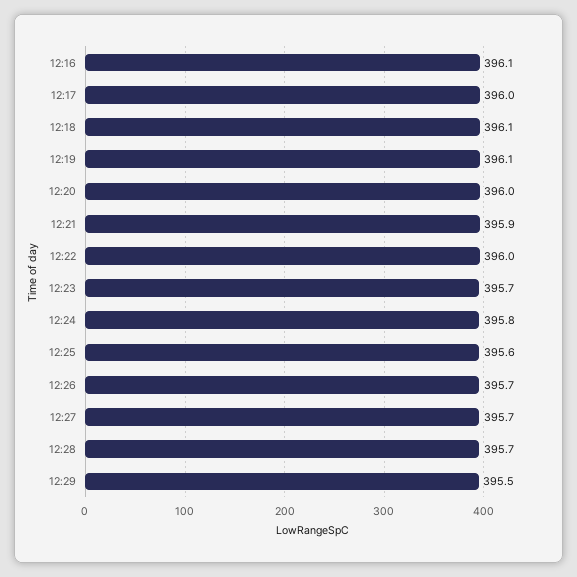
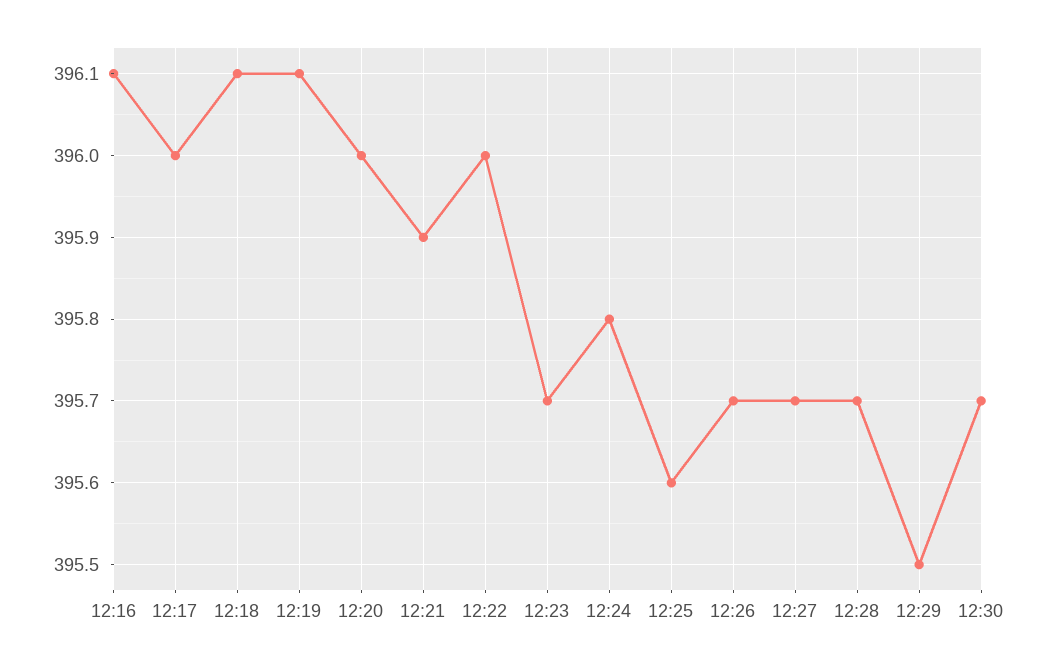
12:30: none -> 395.7

